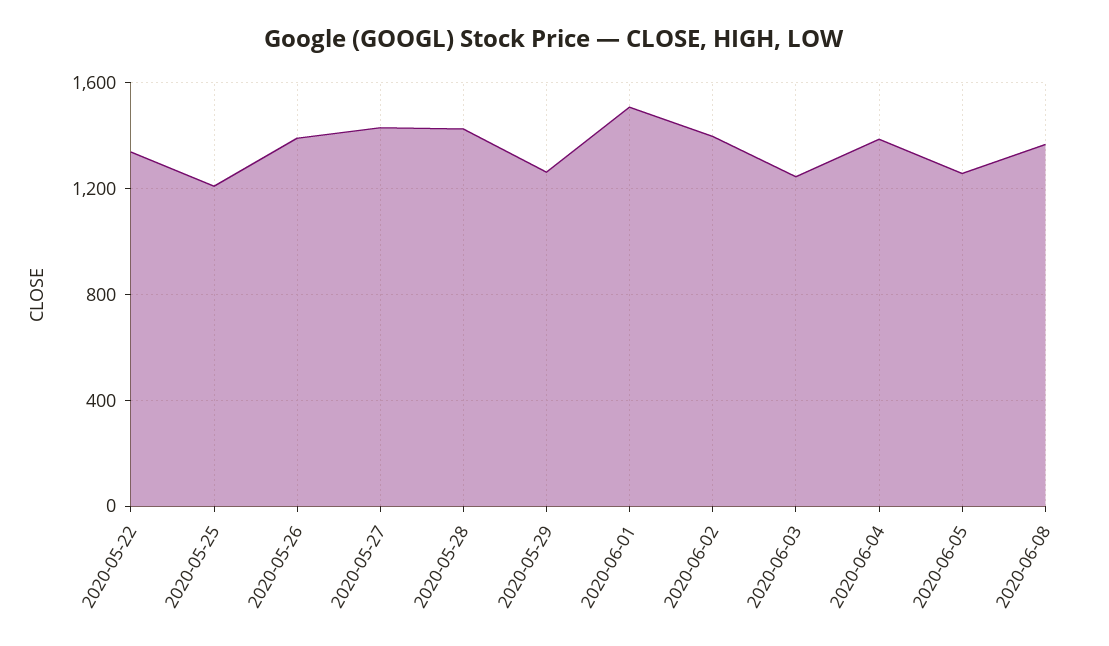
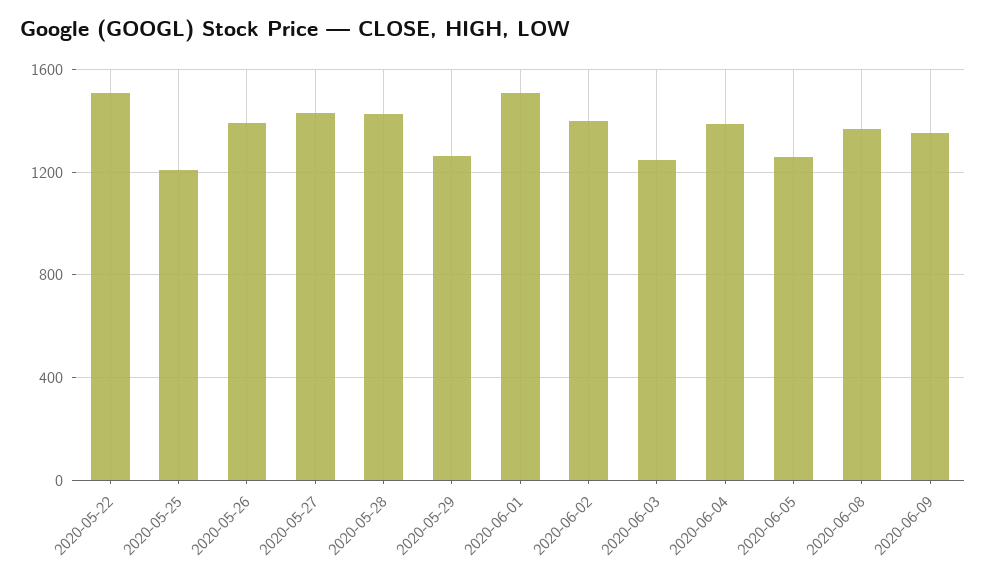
2020-05-22: 1350 -> 1500
2020-06-09: none -> 1350

